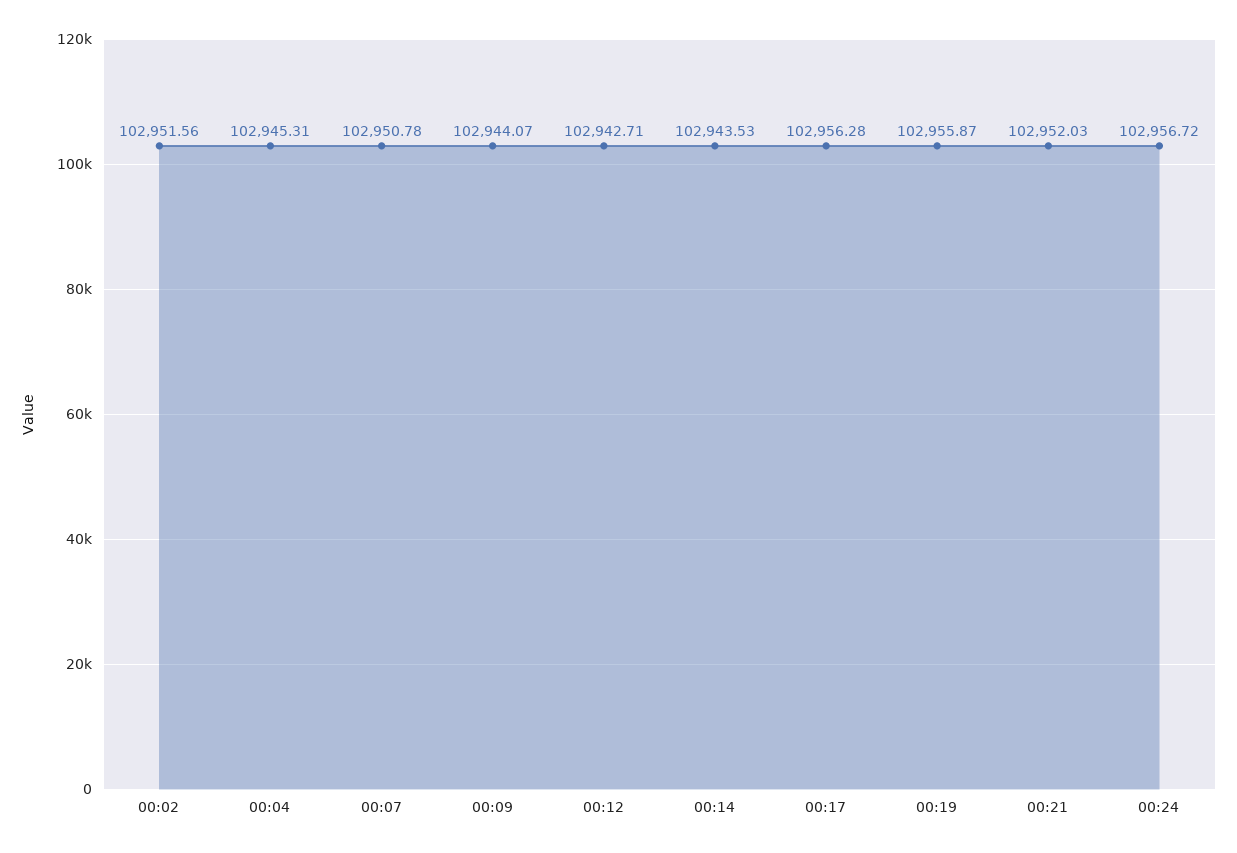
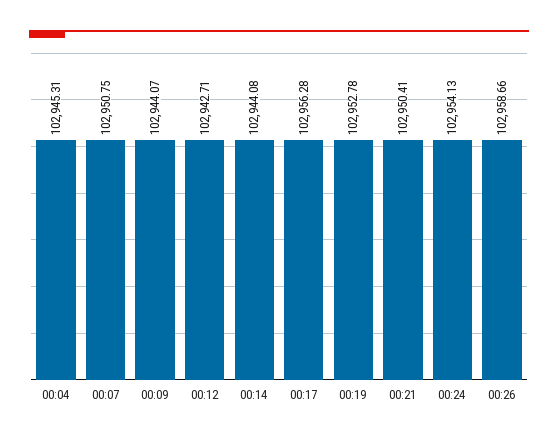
00:02: 102951.56 -> none
00:07: 102950.78 -> 102950.75
00:14: 102943.53 -> 102944.08
00:19: 102955.87 -> 102952.78
00:21: 102952.03 -> 102950.41
00:24: 102956.72 -> 102954.13
00:26: none -> 102958.66

